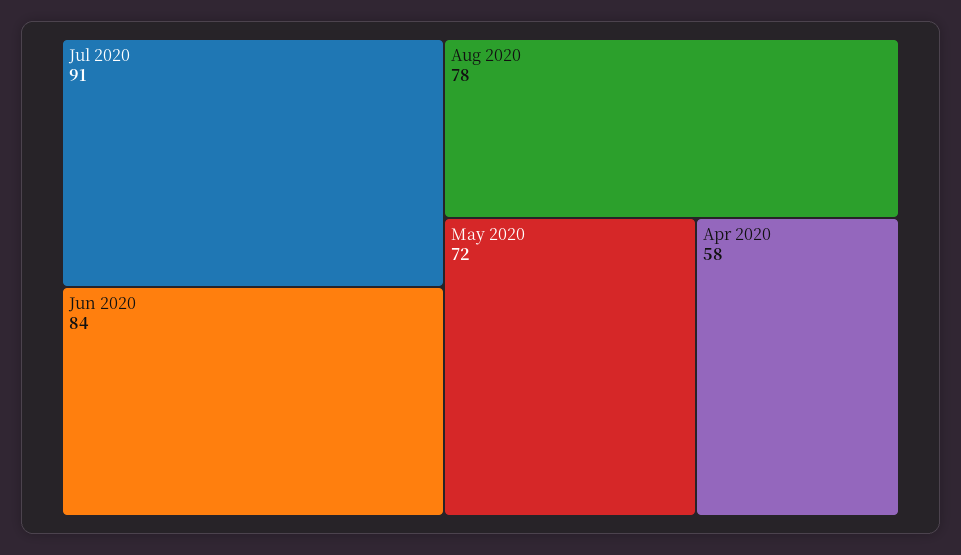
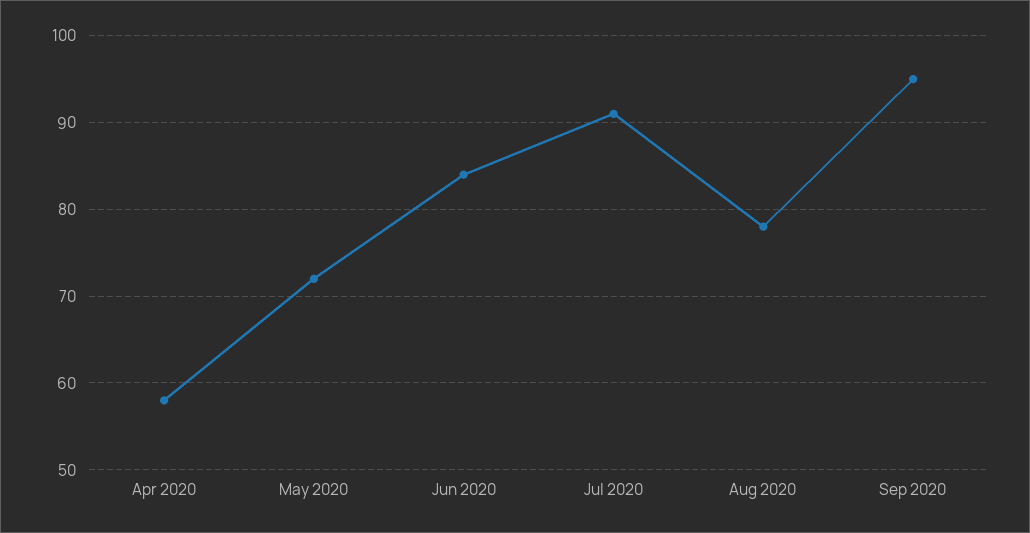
Sep 2020: none -> 95

